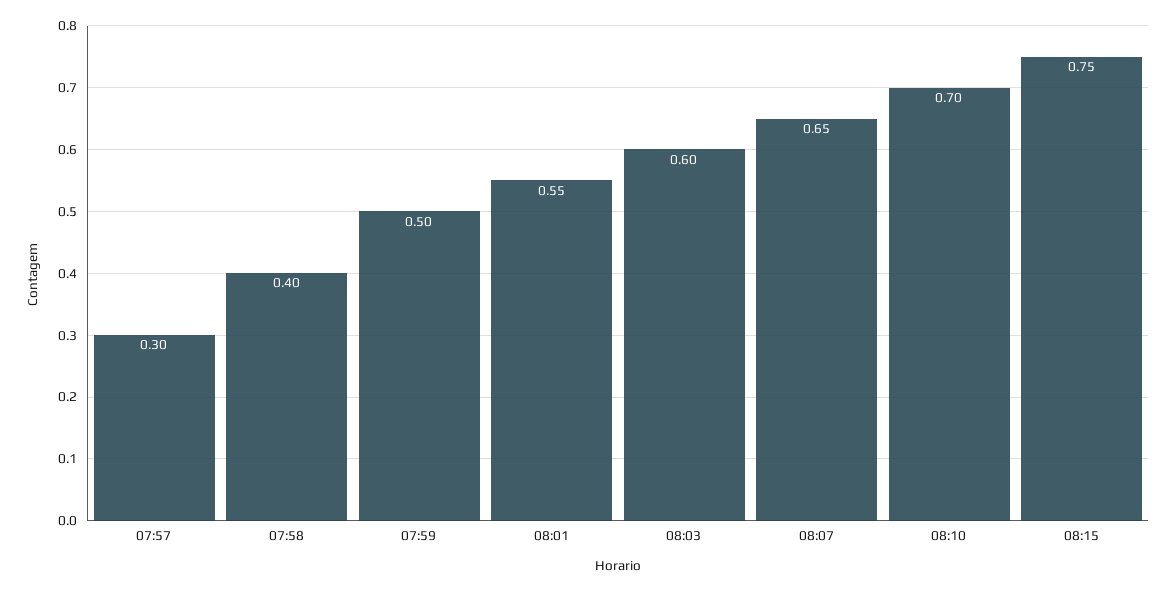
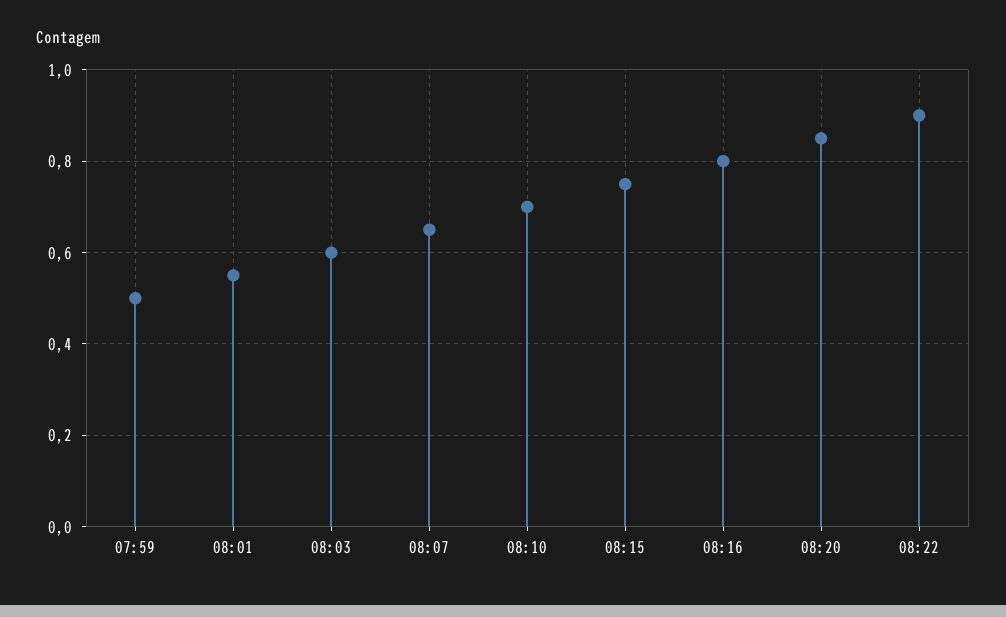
07:57: 0.3 -> none
07:58: 0.4 -> none
08:16: none -> 0.8
08:20: none -> 0.85
08:22: none -> 0.9

